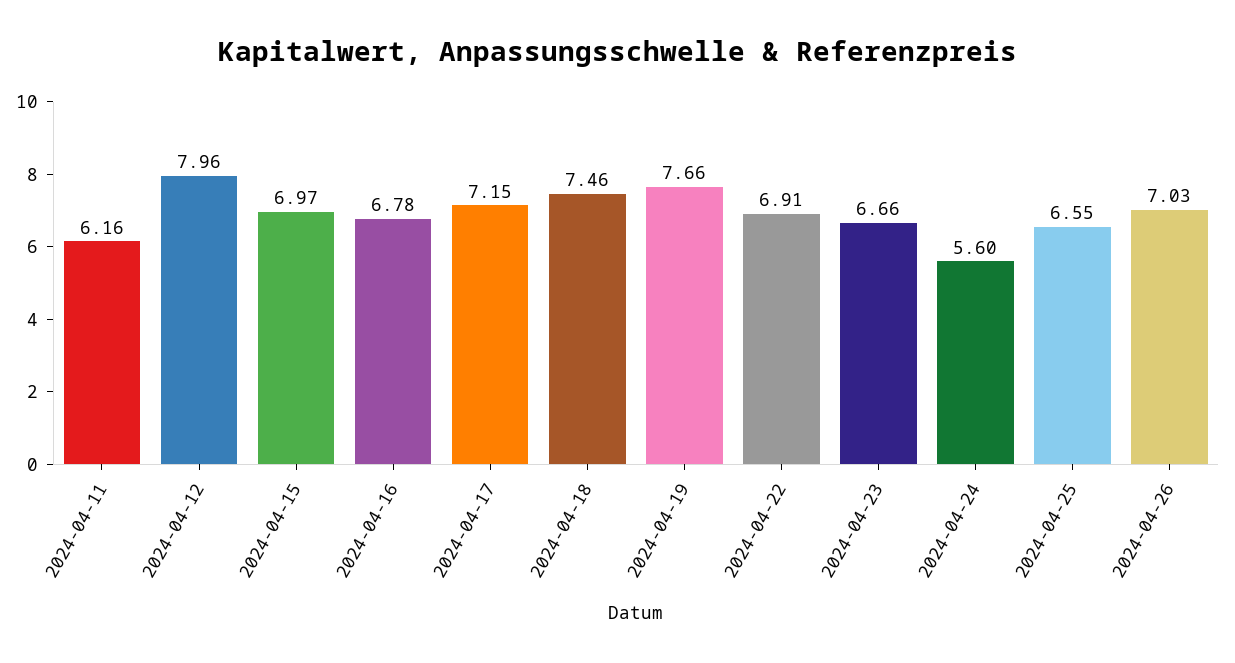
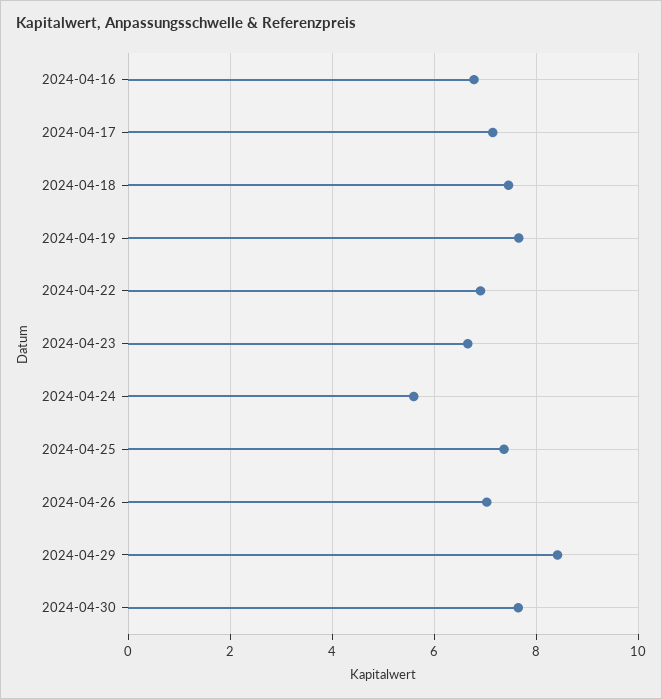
2024-04-11: 6.16 -> none
2024-04-12: 7.96 -> none
2024-04-15: 6.97 -> none
2024-04-25: 6.55 -> 7.4
2024-04-29: none -> 8.4
2024-04-30: none -> 7.6

